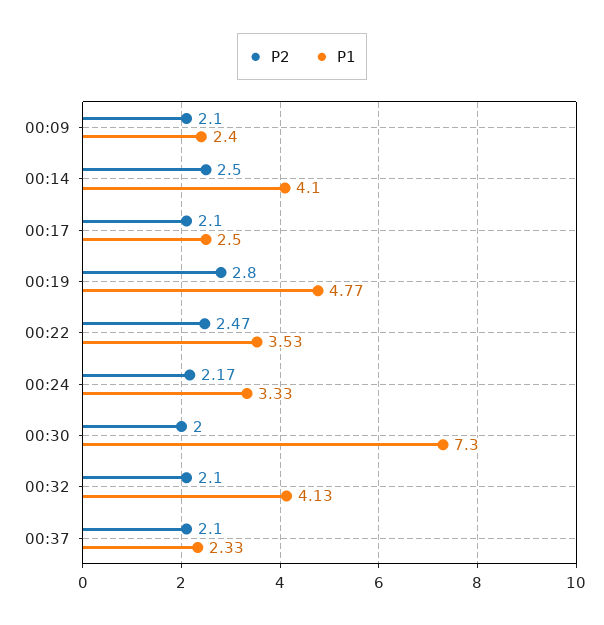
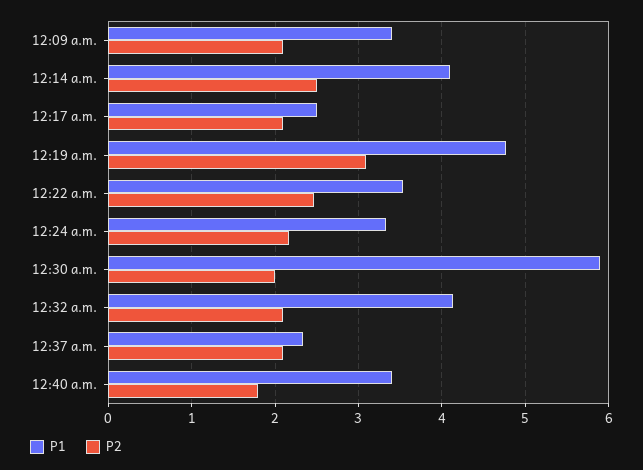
P1, 00:09: 2.4 -> 3.4
P2, 00:19: 2.8 -> 3.1
P1, 00:30: 7.3 -> 5.9
P1, 12:40 a.m.: none -> 3.4
P2, 12:40 a.m.: none -> 1.8

